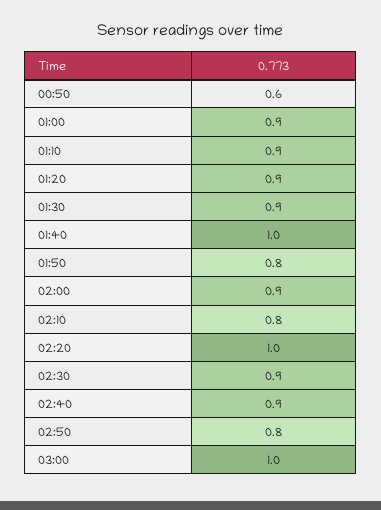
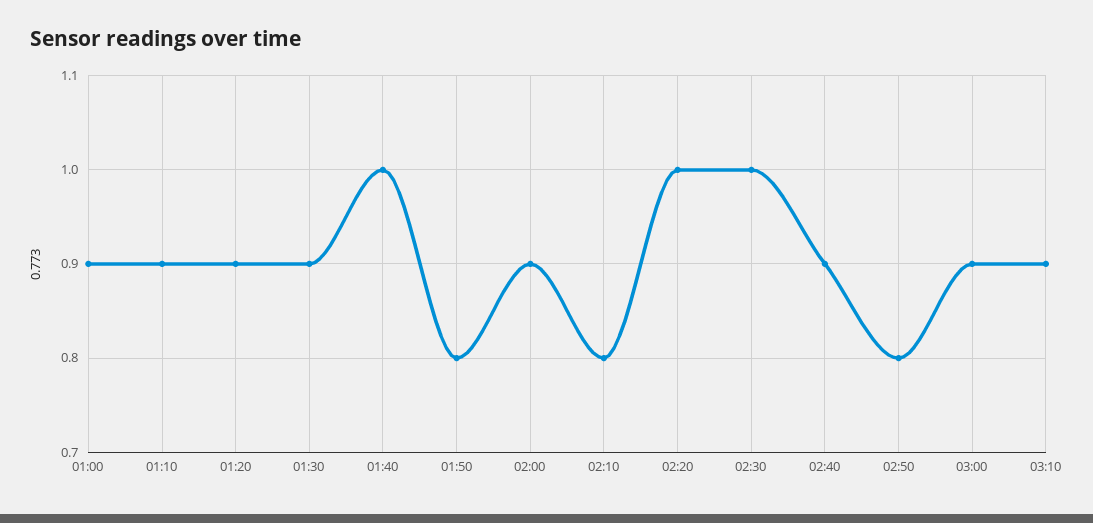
00:50: 0.6 -> none
02:30: 0.9 -> 1
03:00: 1 -> 0.9
03:10: none -> 0.9

